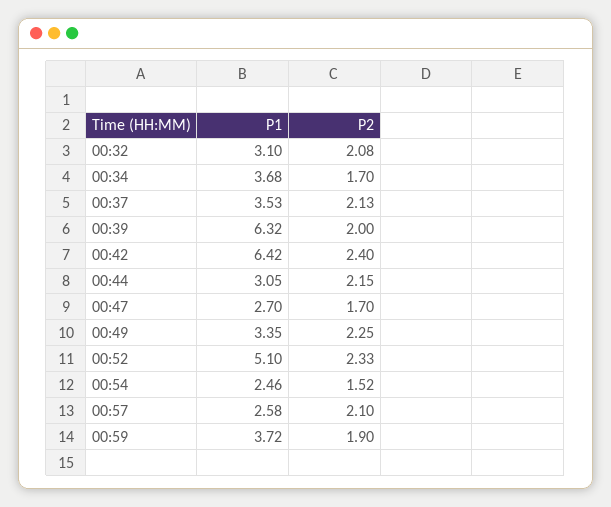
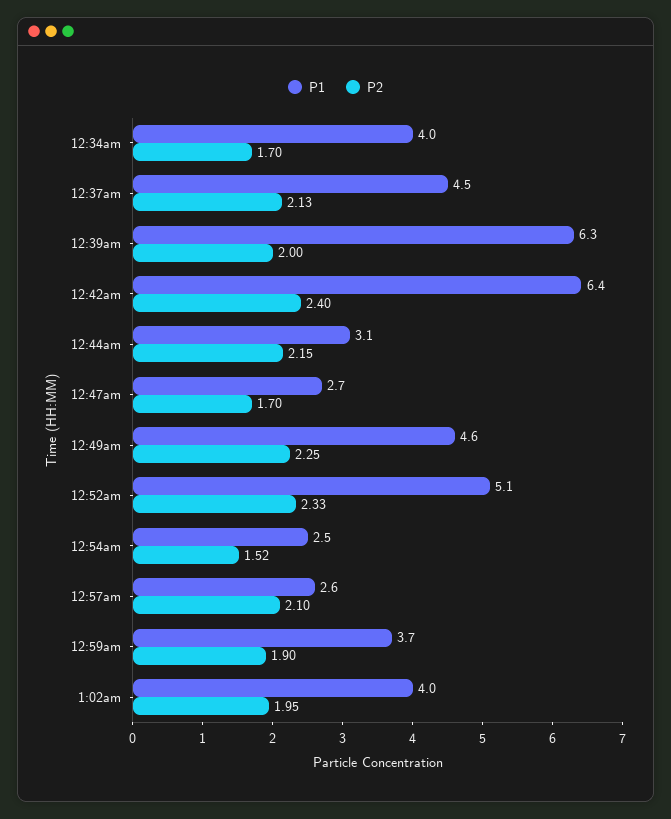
P1, 00:32: 3.1 -> none
P2, 00:32: 2.08 -> none
P1, 00:34: 3.68 -> 4
P1, 00:37: 3.53 -> 4.5
P1, 00:49: 3.35 -> 4.6
P1, 1:02am: none -> 4
P2, 1:02am: none -> 1.95

